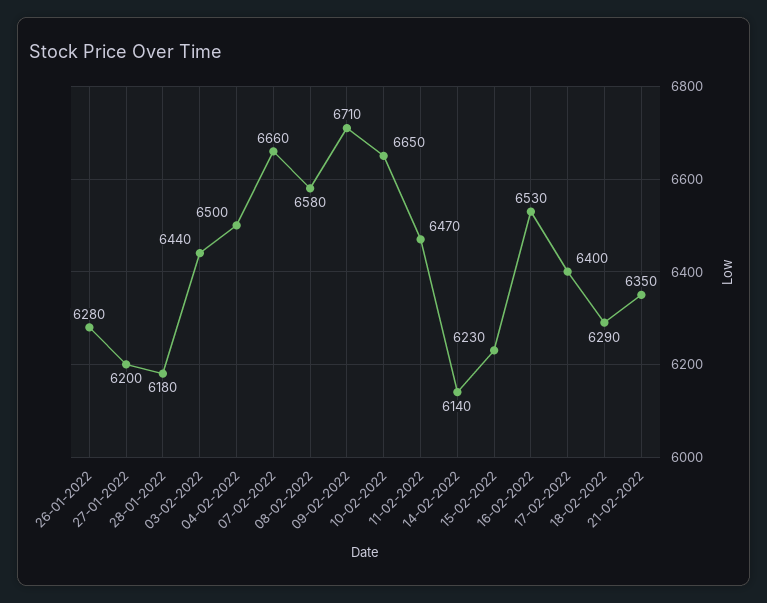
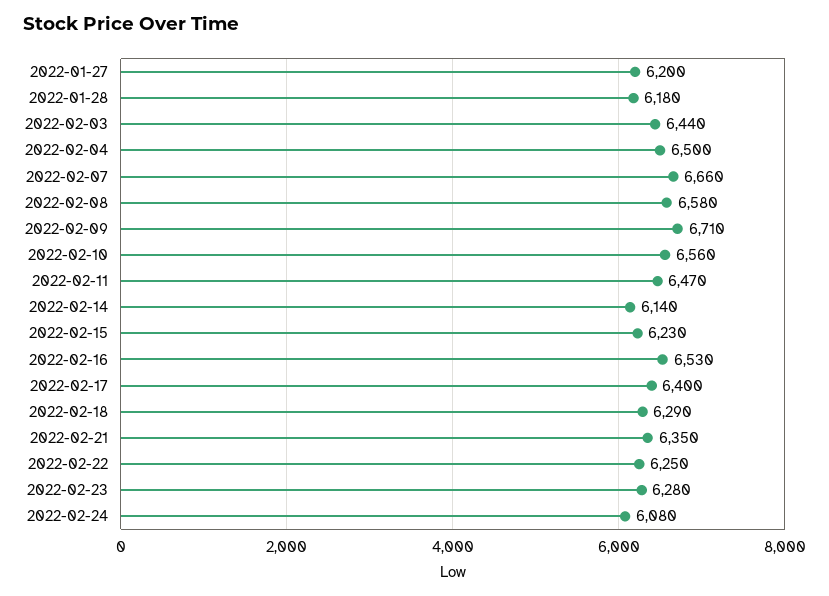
26-01-2022: 6280 -> none
10-02-2022: 6650 -> 6560
2022-02-22: none -> 6250
2022-02-23: none -> 6280
2022-02-24: none -> 6080

